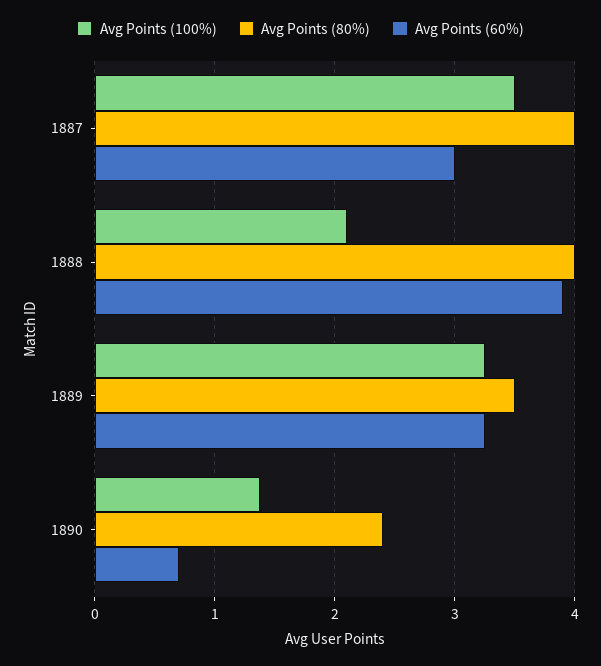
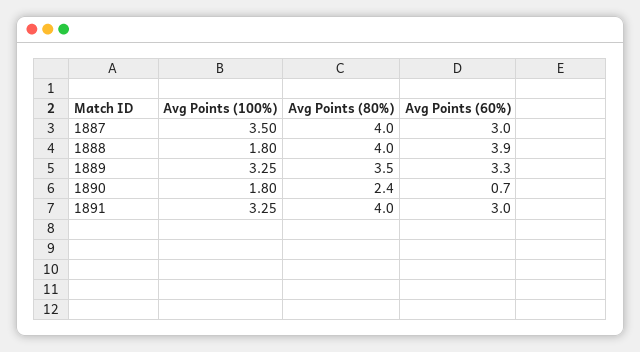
Avg Points (100%), 1888: 2.1 -> 1.8
Avg Points (100%), 1890: 1.4 -> 1.8
Avg Points (100%), 1891: none -> 3.25
Avg Points (80%), 1891: none -> 4
Avg Points (60%), 1891: none -> 3

